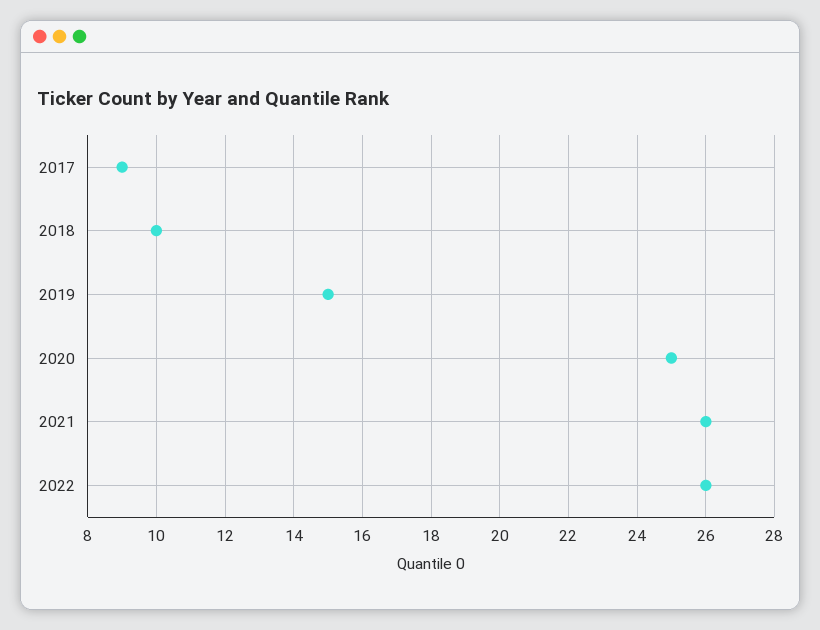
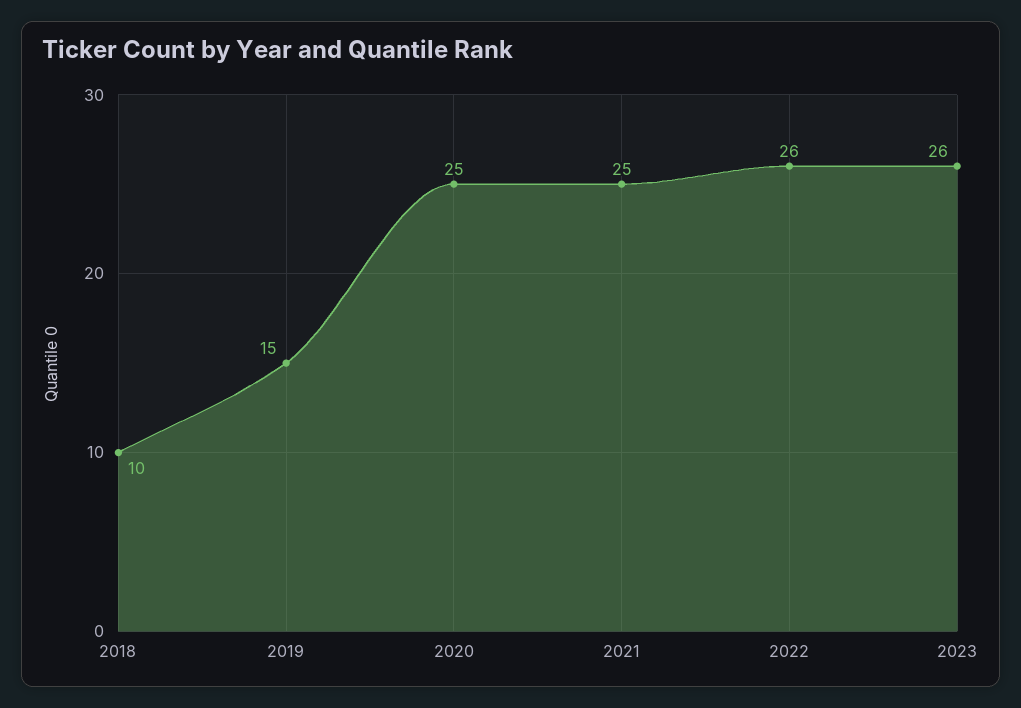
2017: 9 -> none
2021: 26 -> 25
2023: none -> 26

